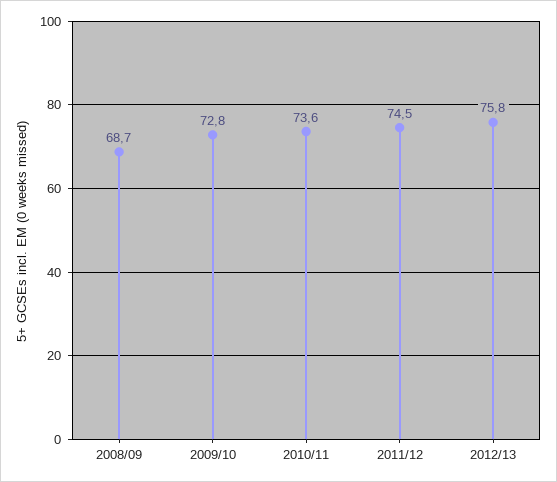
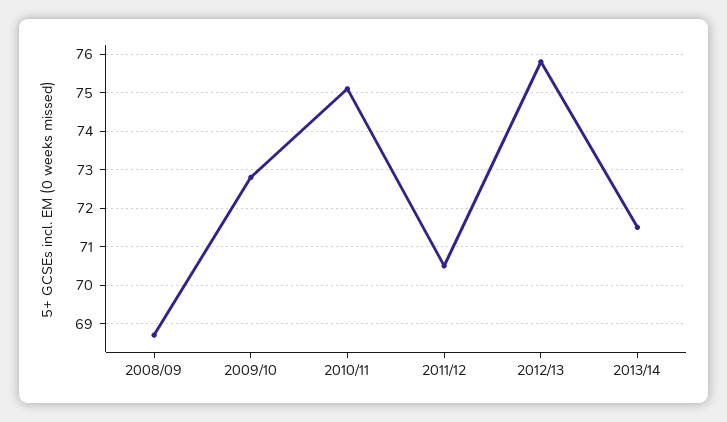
2010/11: 73.6 -> 75
2011/12: 74.5 -> 70.5
2013/14: none -> 71.5

